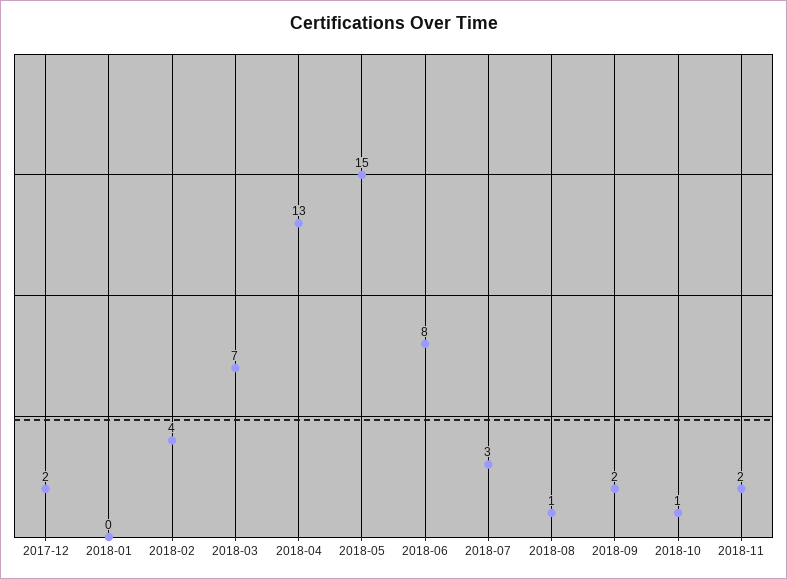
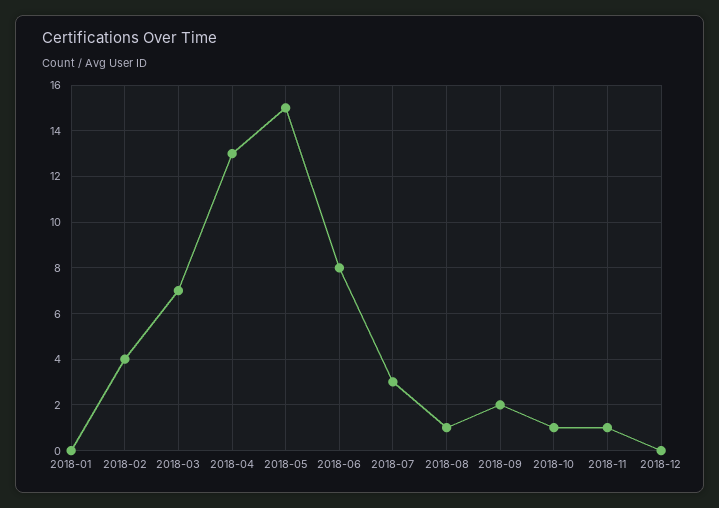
2017-12: 2 -> none
2018-11: 2 -> 1
2018-12: none -> 0

